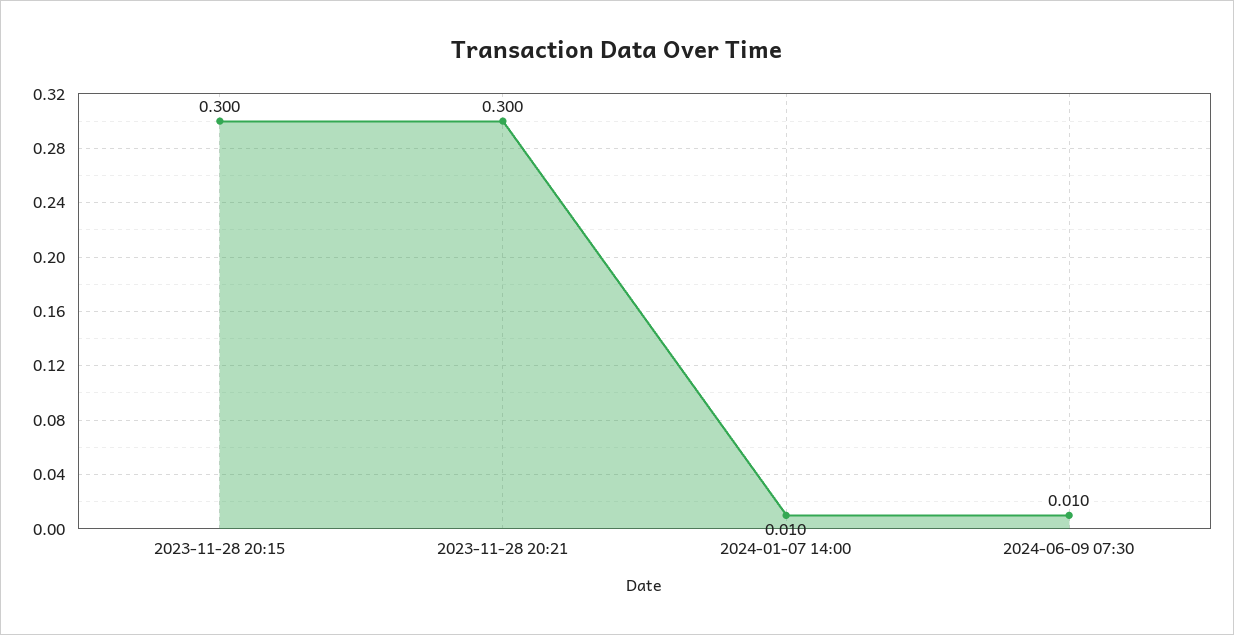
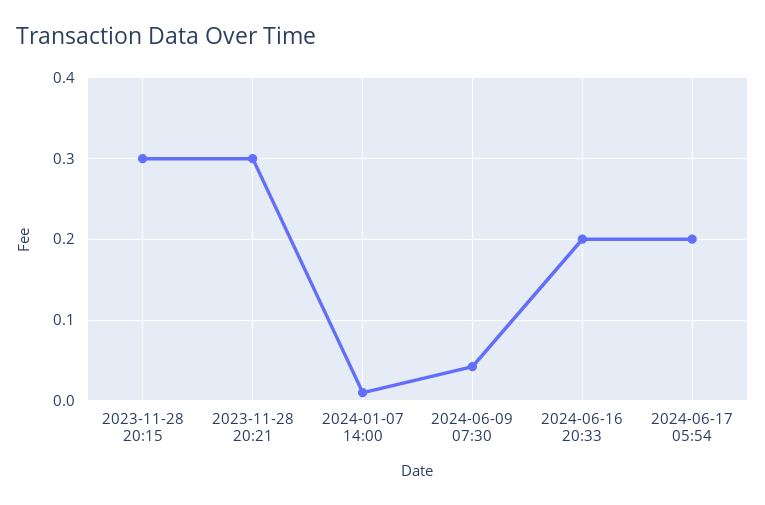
2024-06-09 07:30: 0.01 -> 0.04
2024-06-16 20:33: none -> 0.2
2024-06-17 05:54: none -> 0.2

